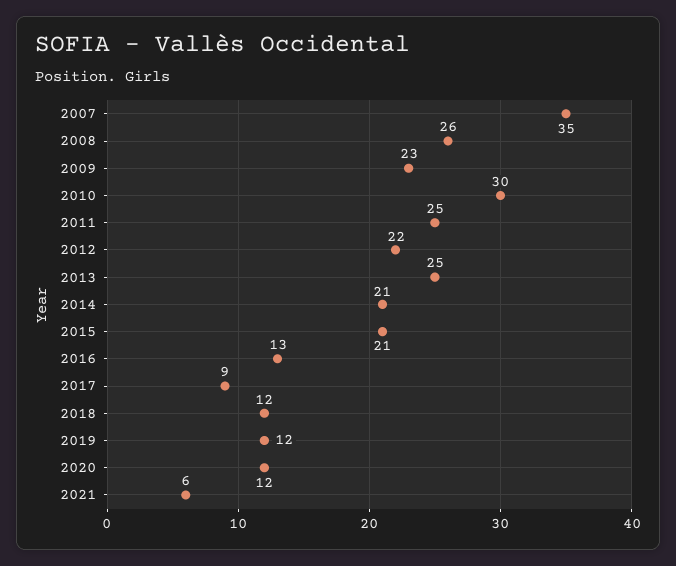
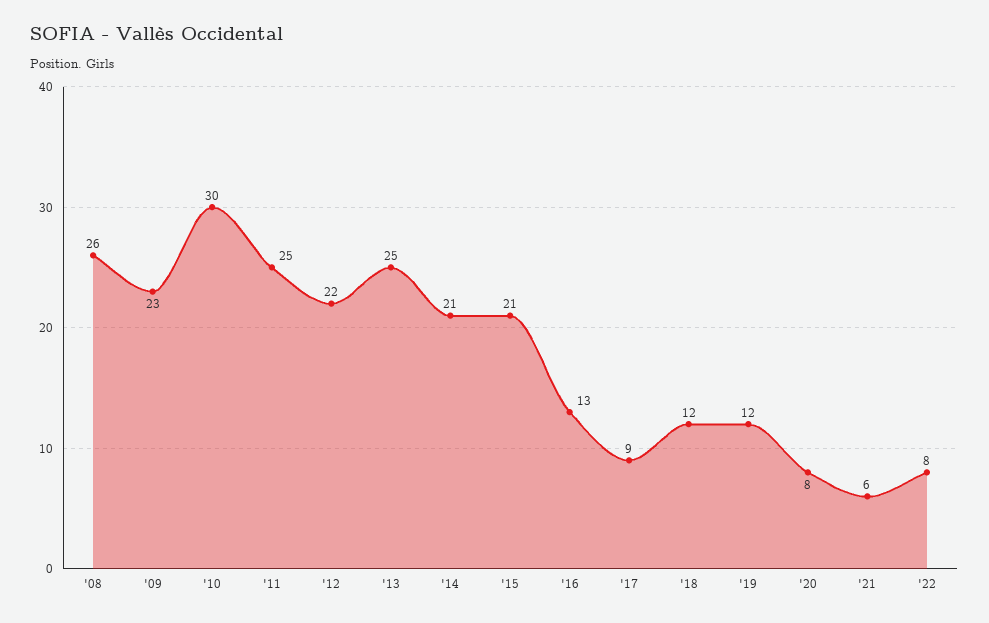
2007: 35 -> none
2020: 12 -> 8
'22: none -> 8

